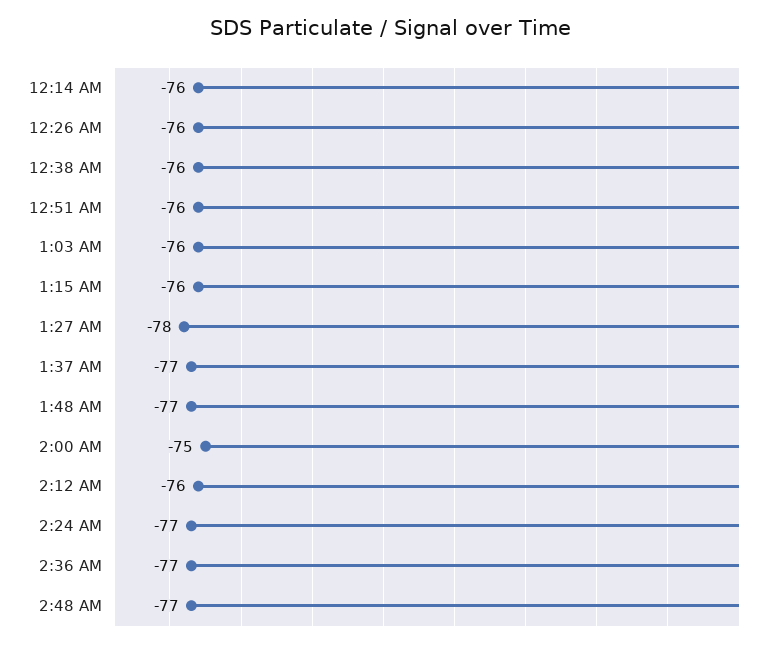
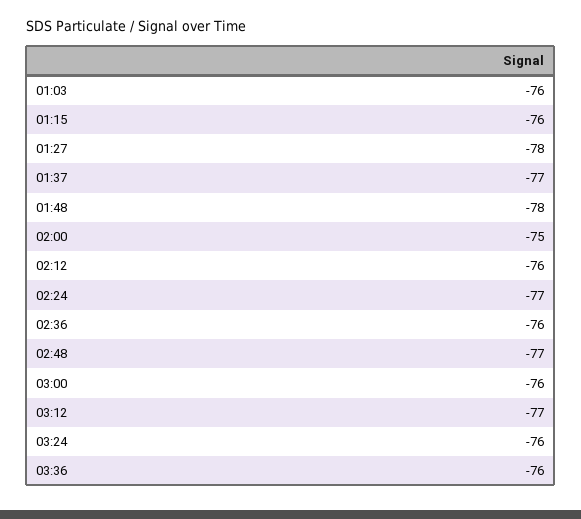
12:14 AM: -76 -> none
12:26 AM: -76 -> none
12:38 AM: -76 -> none
12:51 AM: -76 -> none
1:48 AM: -77 -> -78
2:36 AM: -77 -> -76
03:00: none -> -76
03:12: none -> -77
03:24: none -> -76
03:36: none -> -76

